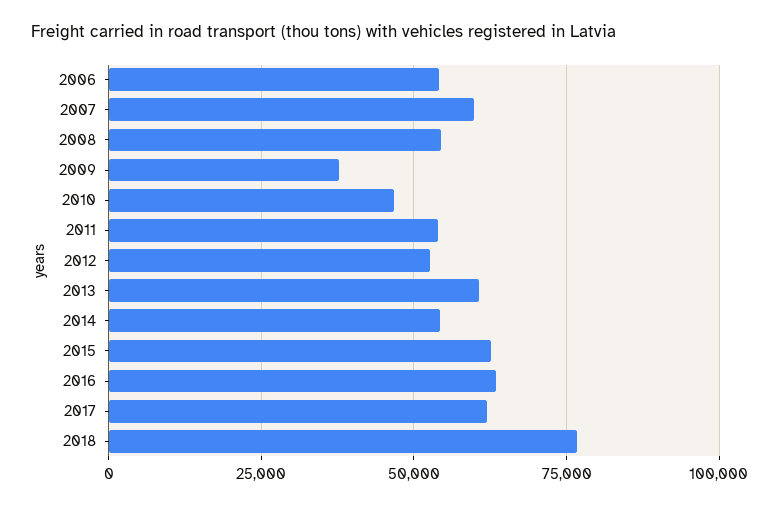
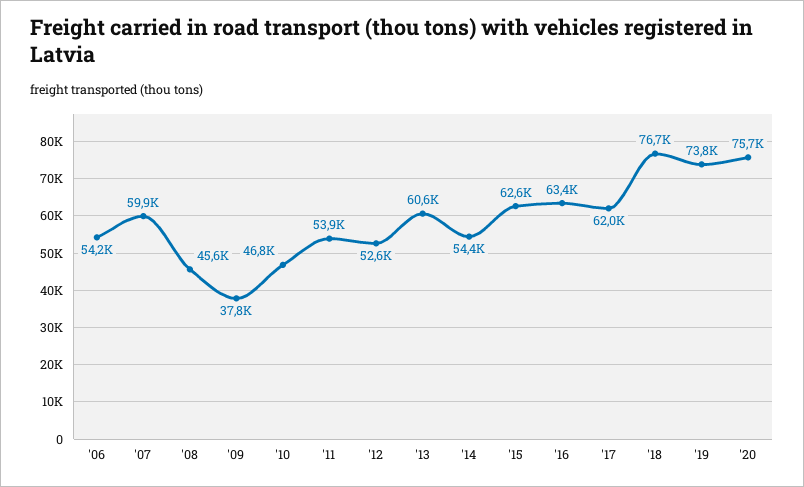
2008: 55000 -> 45600
'19: none -> 73800
'20: none -> 75700

